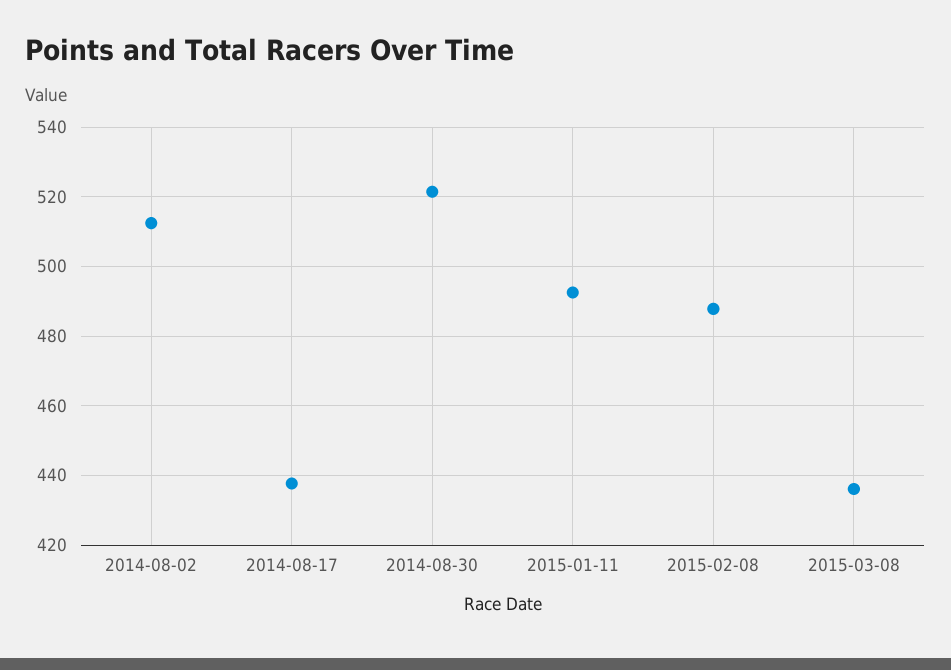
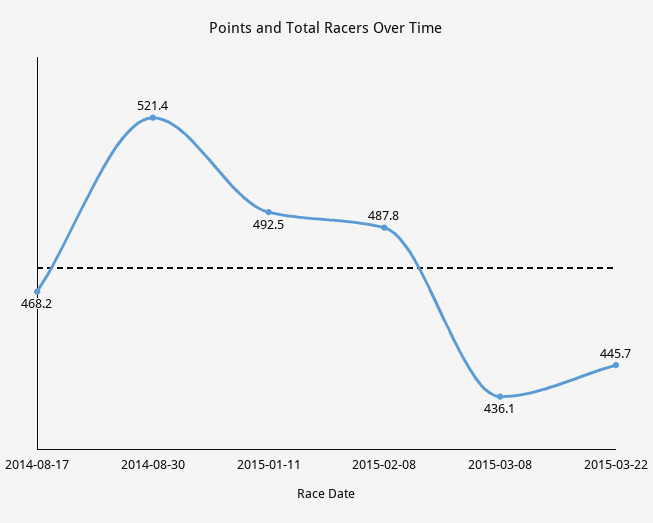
2014-08-02: 512 -> none
2014-08-17: 438 -> 468.2
2015-03-22: none -> 445.7

